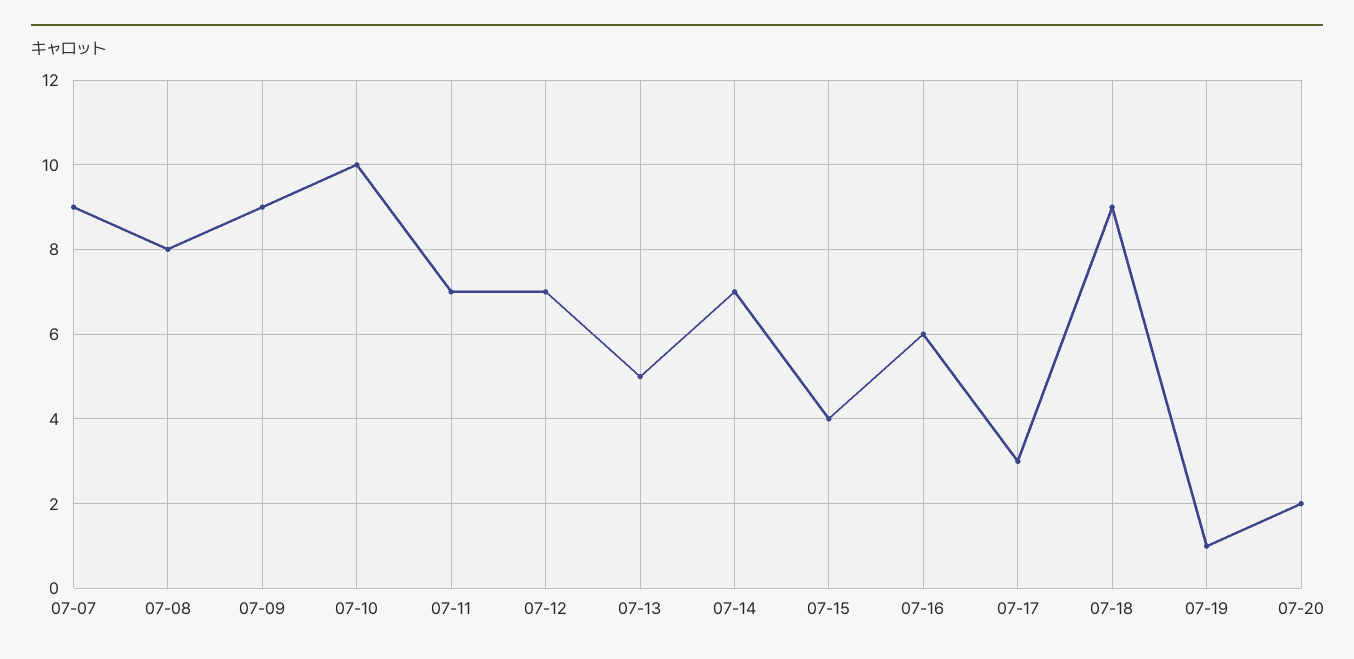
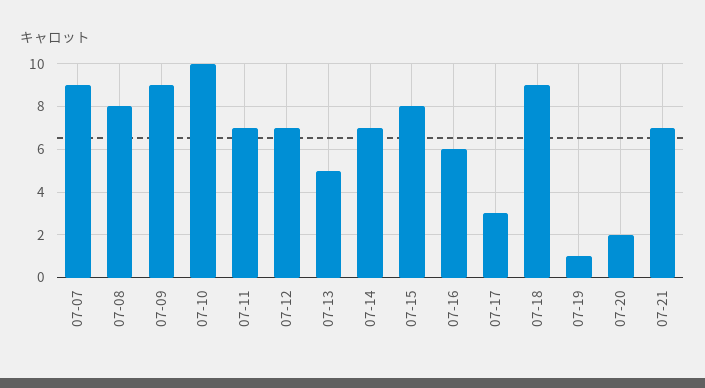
07-15: 4 -> 8
07-21: none -> 7

